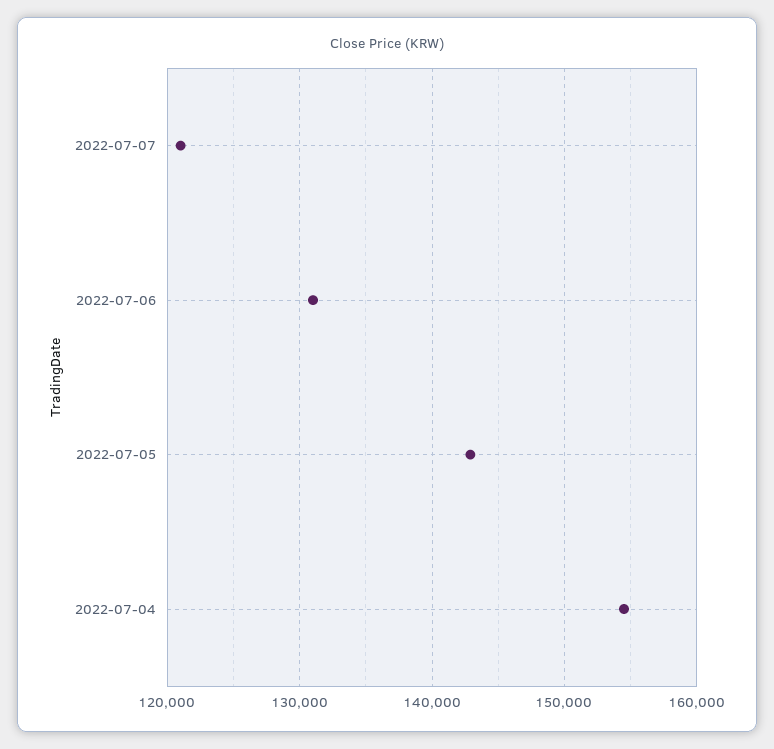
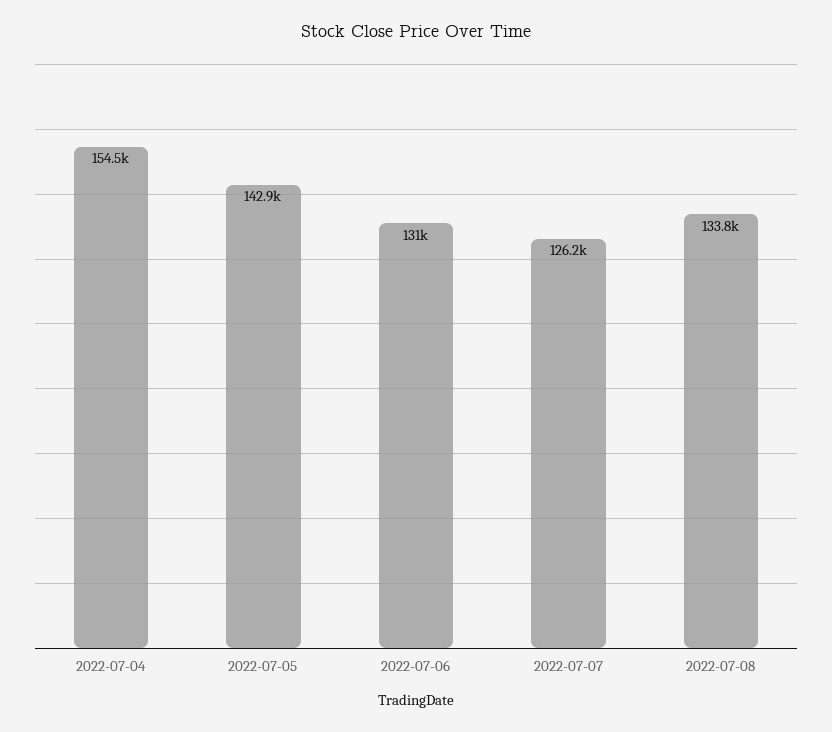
2022-07-07: 121000 -> 126200
2022-07-08: none -> 133800

